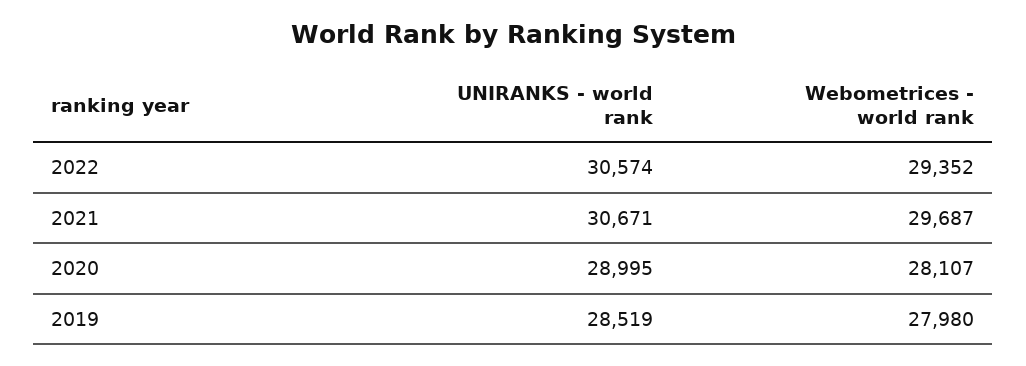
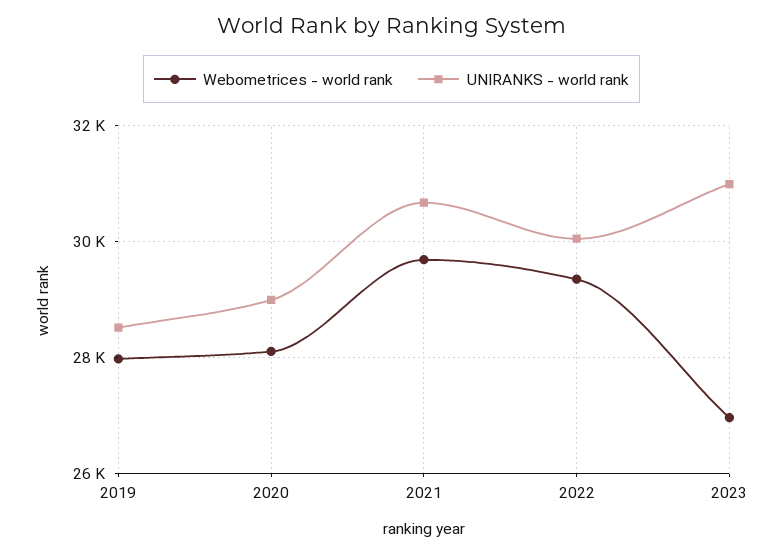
UNIRANKS - world rank, 2022: 30574 -> 30000
Webometrices - world rank, 2023: none -> 27000
UNIRANKS - world rank, 2023: none -> 31000

